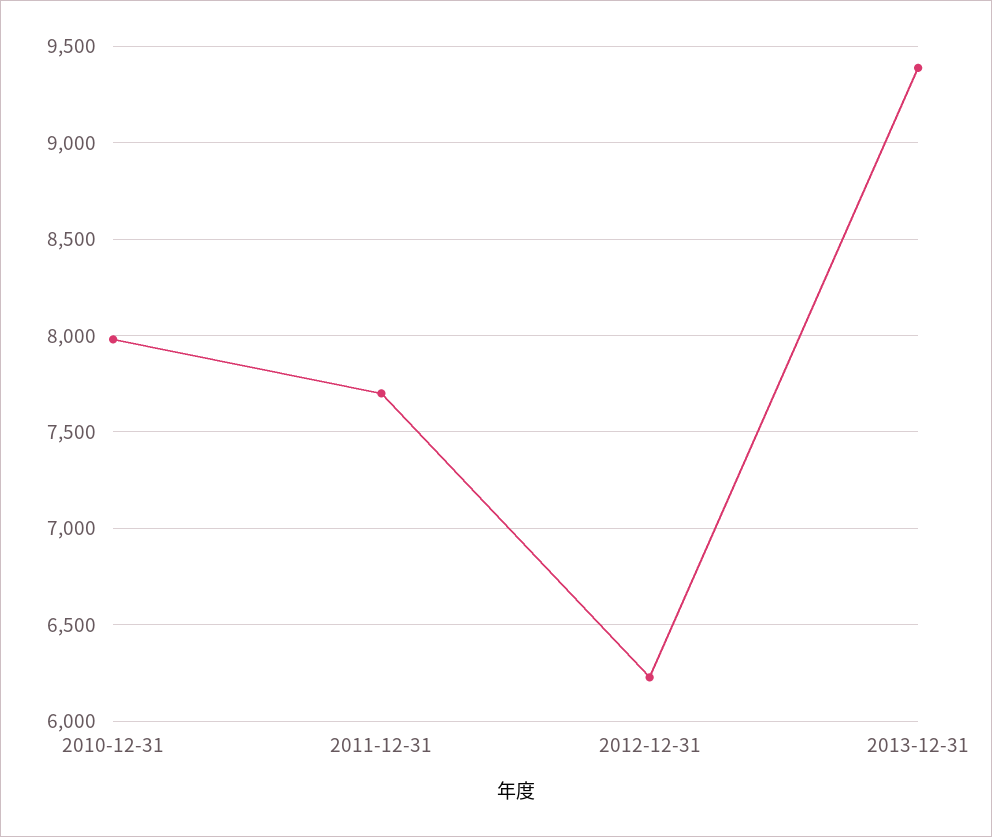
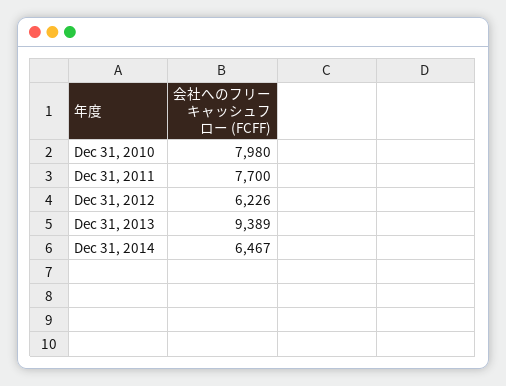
Dec 31, 2014: none -> 6467

